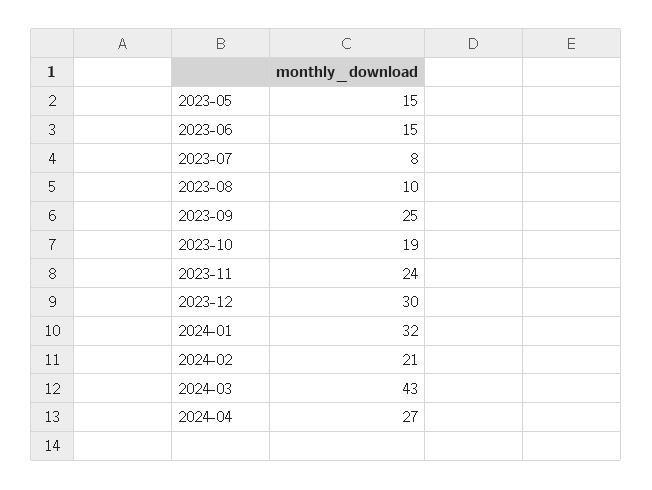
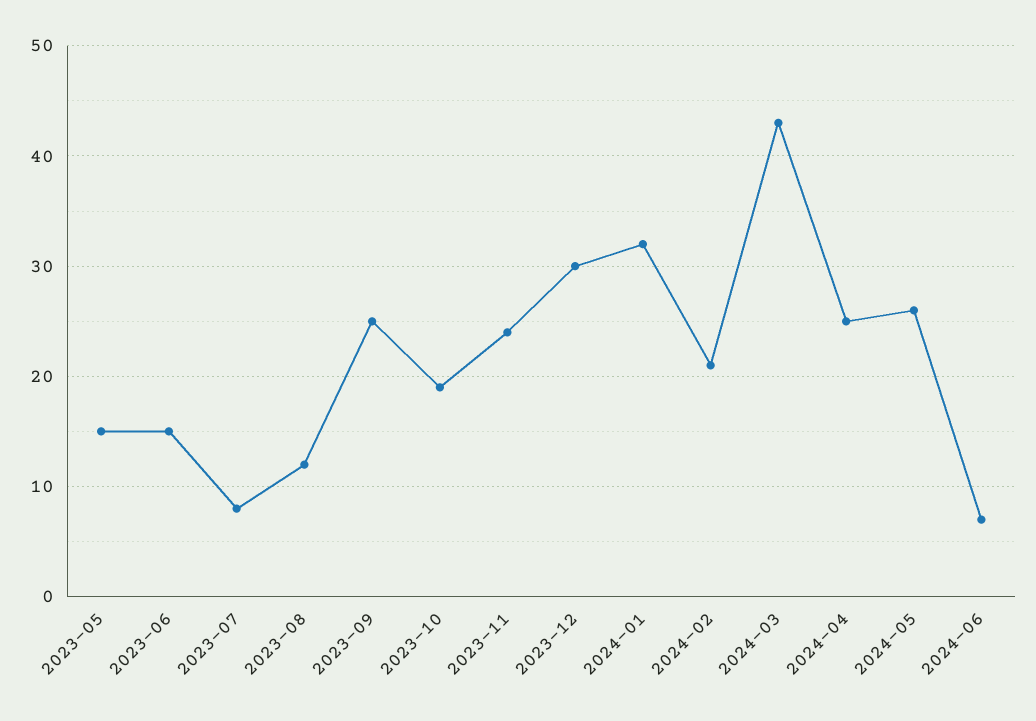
2023-08: 10 -> 12
2024-04: 27 -> 25
2024-05: none -> 26
2024-06: none -> 7

